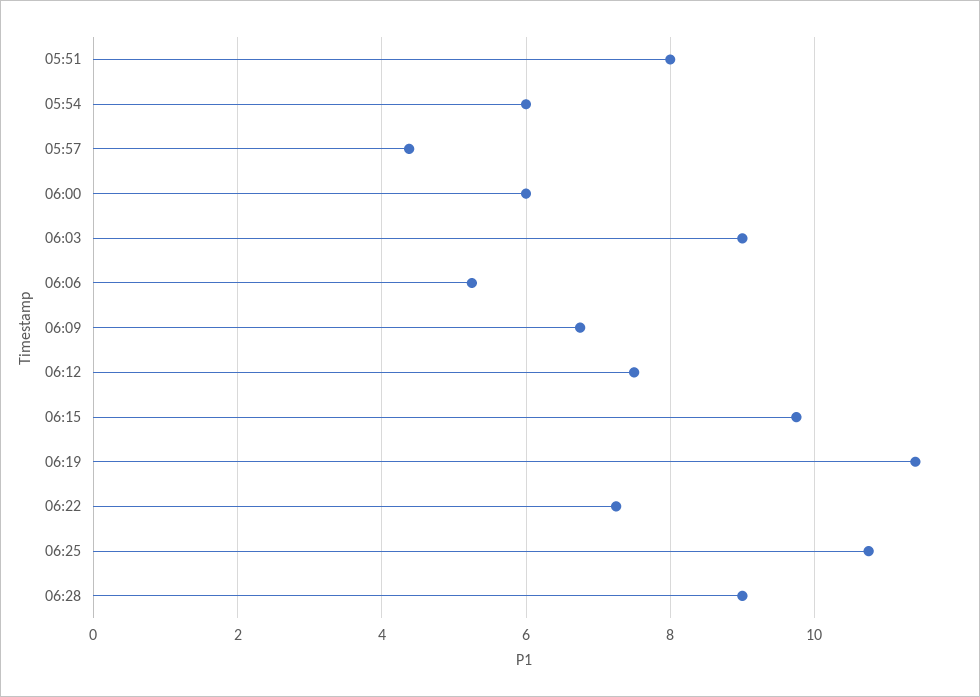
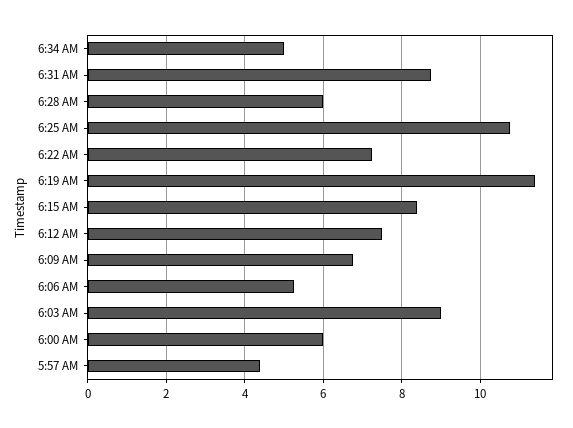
05:51: 8 -> none
05:54: 6 -> none
06:15: 9.8 -> 8.4
06:28: 9 -> 6
6:34 AM: none -> 5
6:31 AM: none -> 8.8

